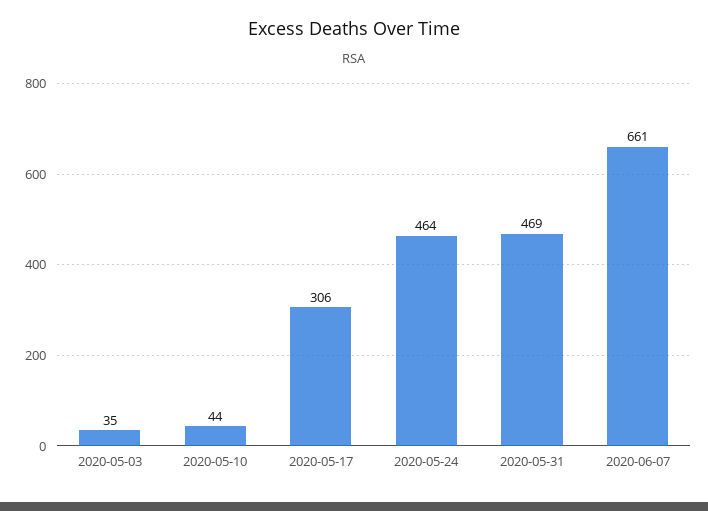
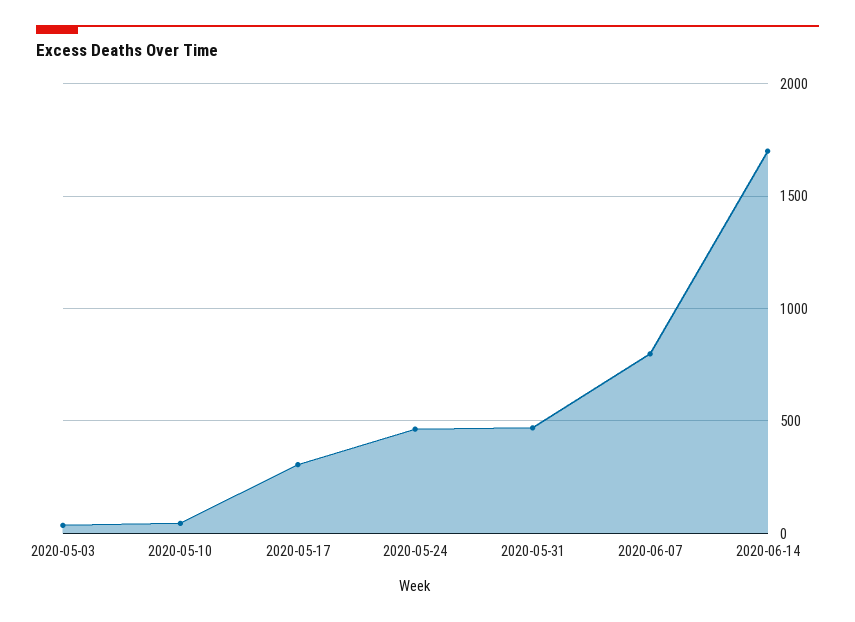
2020-06-07: 661 -> 800
2020-06-14: none -> 1700

